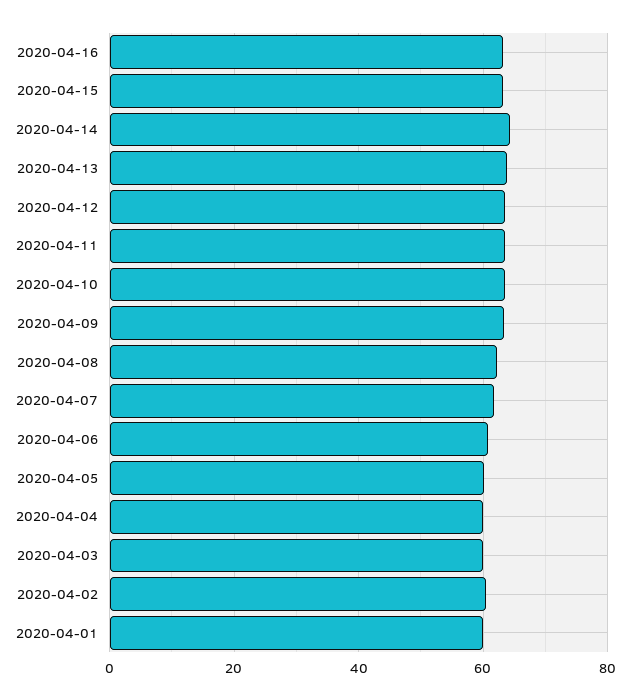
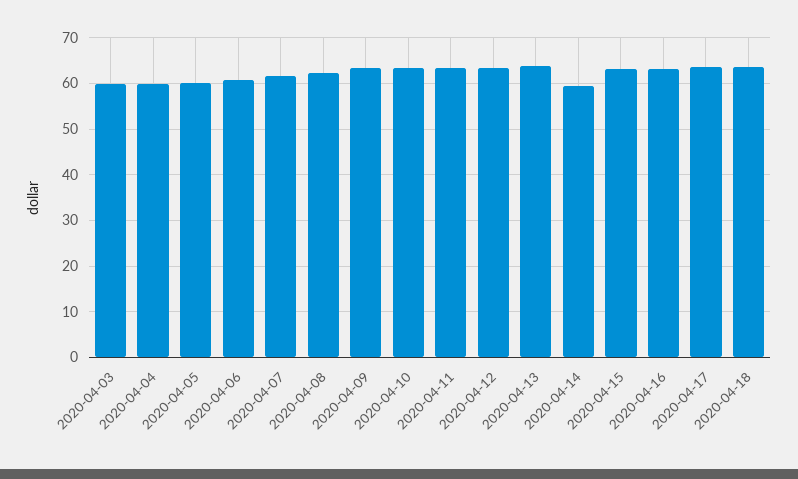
2020-04-14: 64 -> 60
2020-04-02: 60 -> none
2020-04-01: 60 -> none
2020-04-17: none -> 64
2020-04-18: none -> 64

